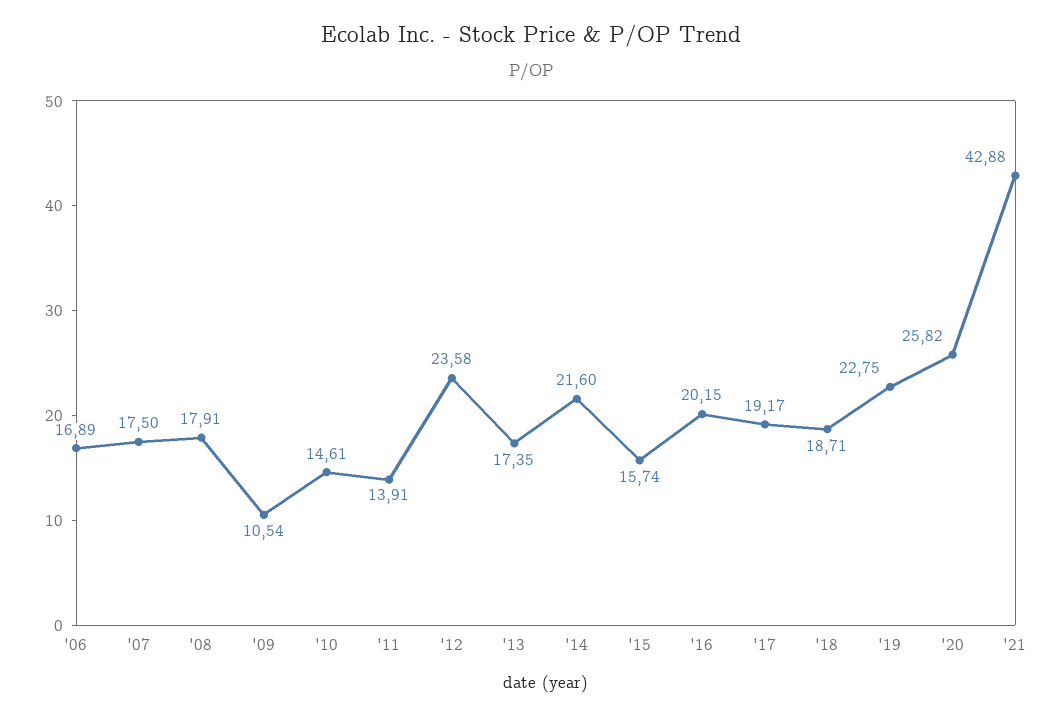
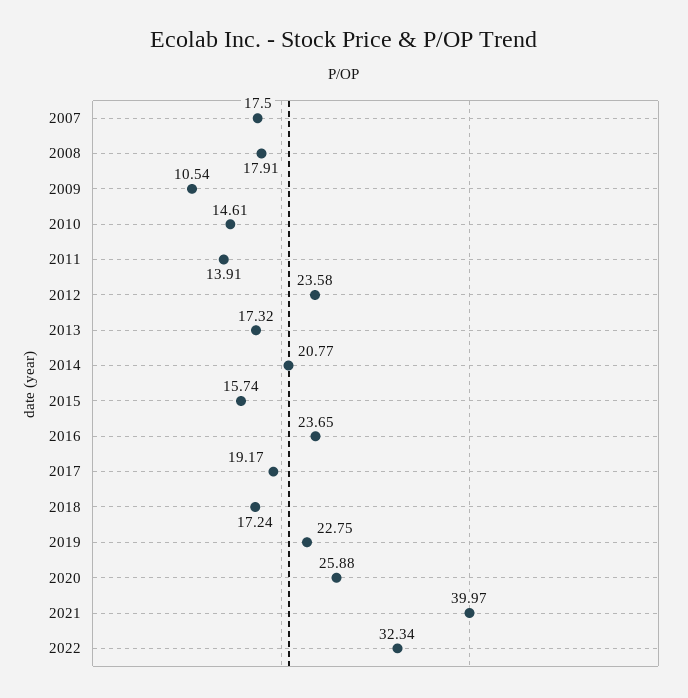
'06: 16.89 -> none
'13: 17.35 -> 17.32
'14: 21.6 -> 20.77
'16: 20.15 -> 23.65
'18: 18.71 -> 17.24
'20: 25.82 -> 25.88
'21: 42.88 -> 39.97
2022: none -> 32.34

